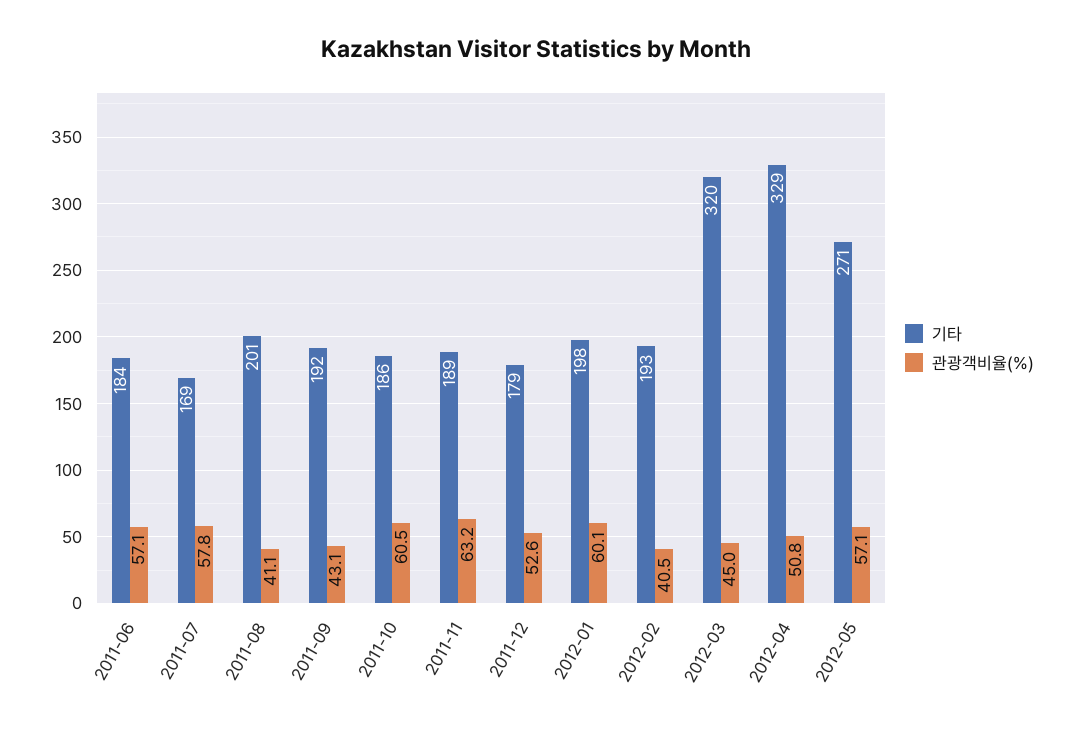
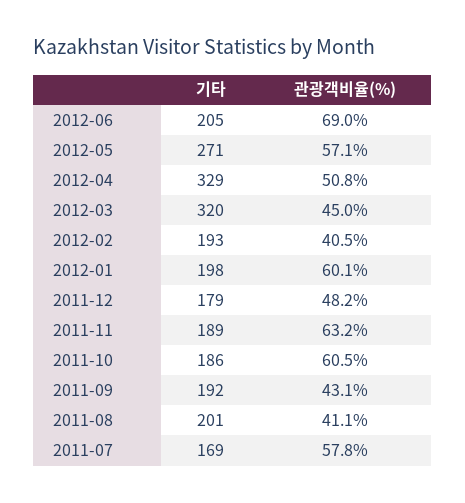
기타, 2011-06: 184 -> none
관광객비율(%), 2011-06: 57.1 -> none
관광객비율(%), 2011-12: 52.6 -> 48.2
기타, 2012-06: none -> 205
관광객비율(%), 2012-06: none -> 69

